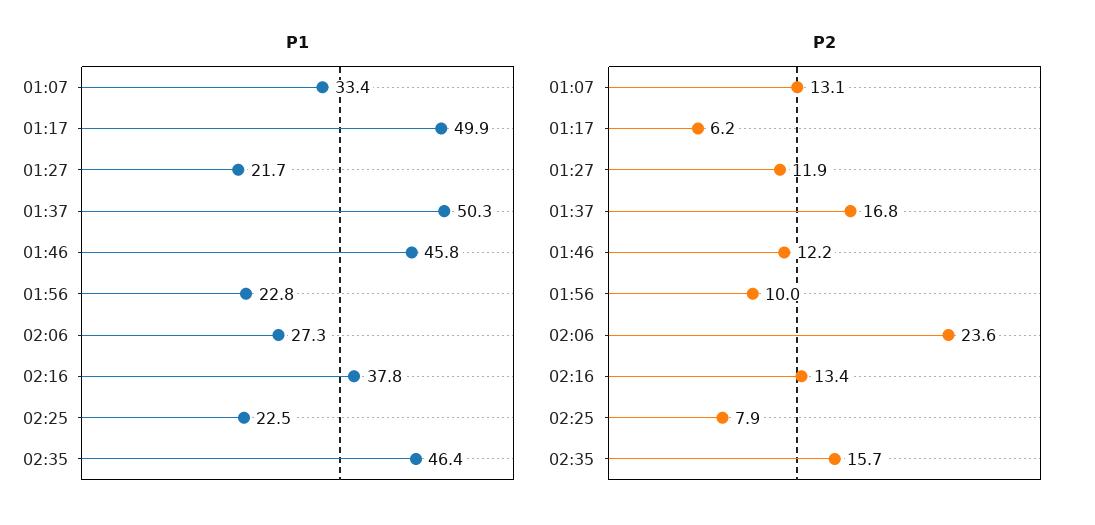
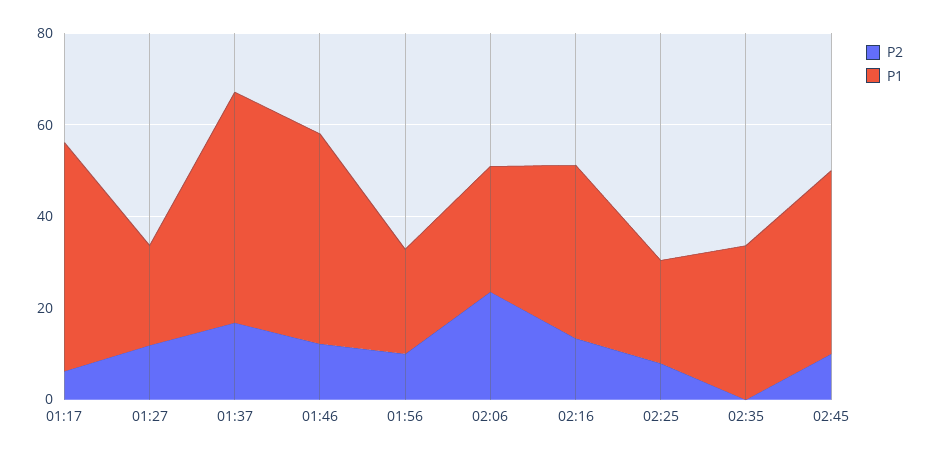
P1, 01:07: 33.4 -> none
P1, 02:35: 46.4 -> 35
P2, 01:07: 13.1 -> none
P2, 02:35: 15.7 -> 0
P2, 02:45: none -> 10
P1, 02:45: none -> 40

